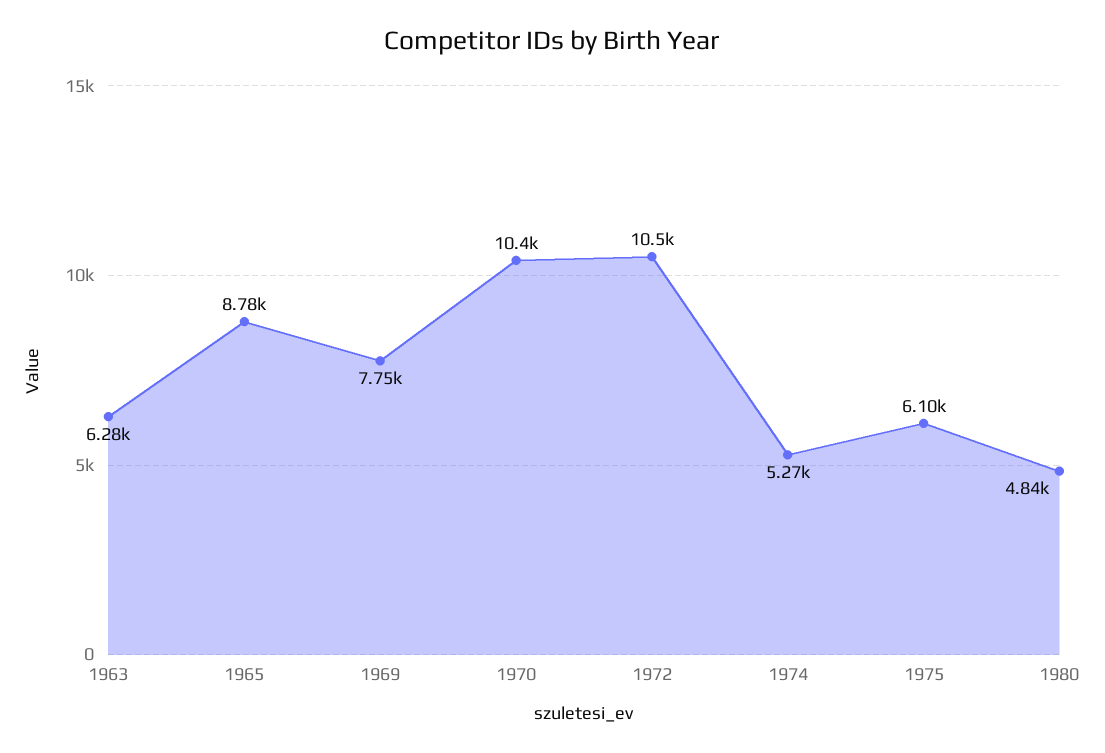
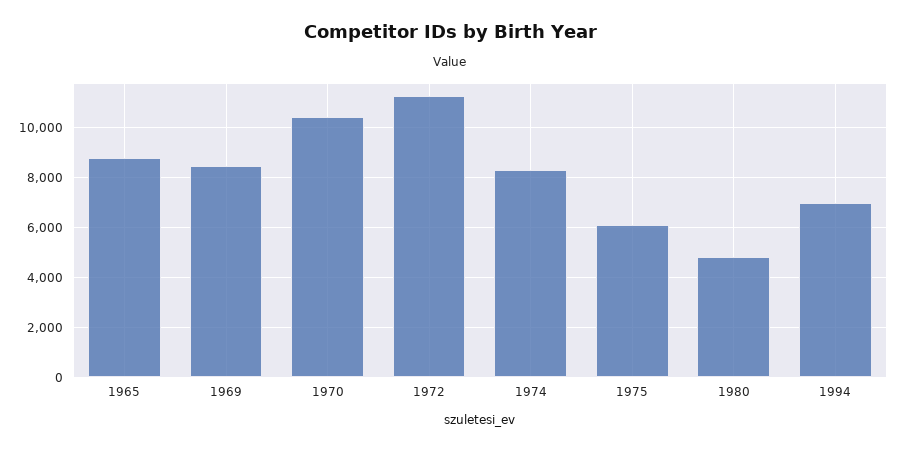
1963: 6280 -> none
1969: 7750 -> 8500
1972: 10500 -> 11250
1974: 5270 -> 8250
1994: none -> 7000

